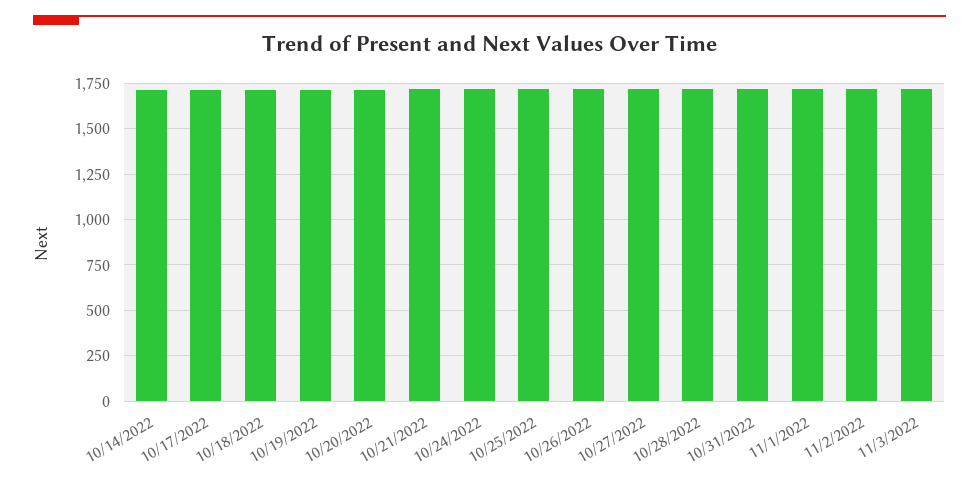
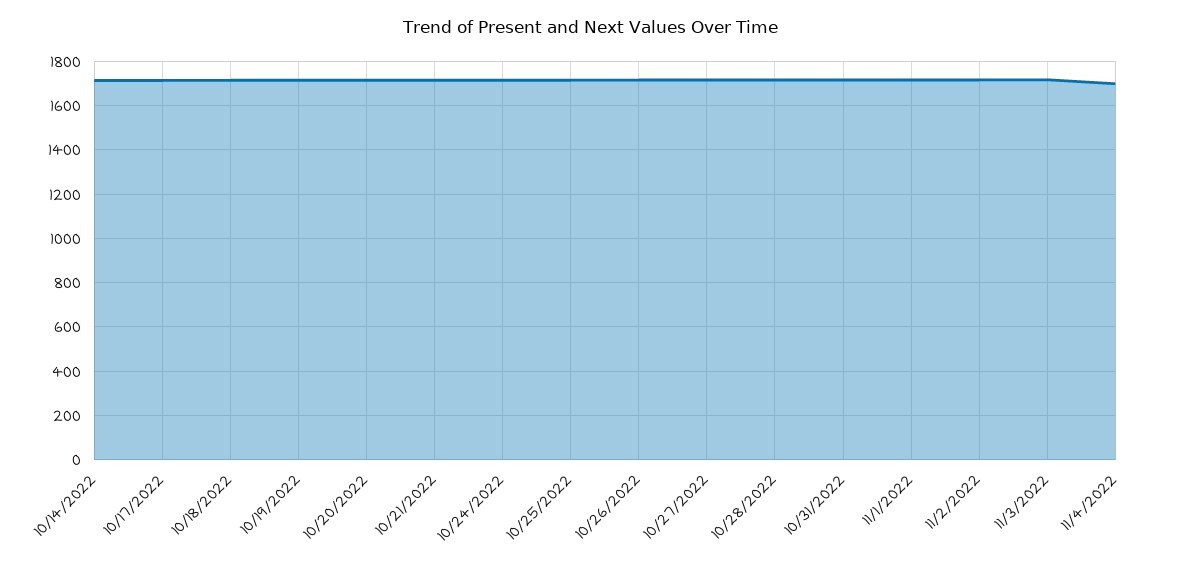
11/4/2022: none -> 1700

